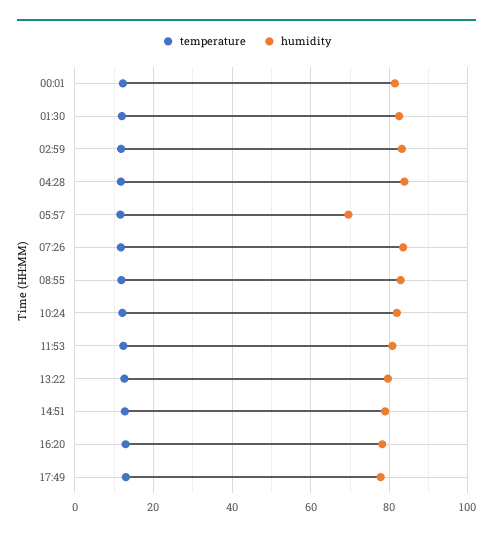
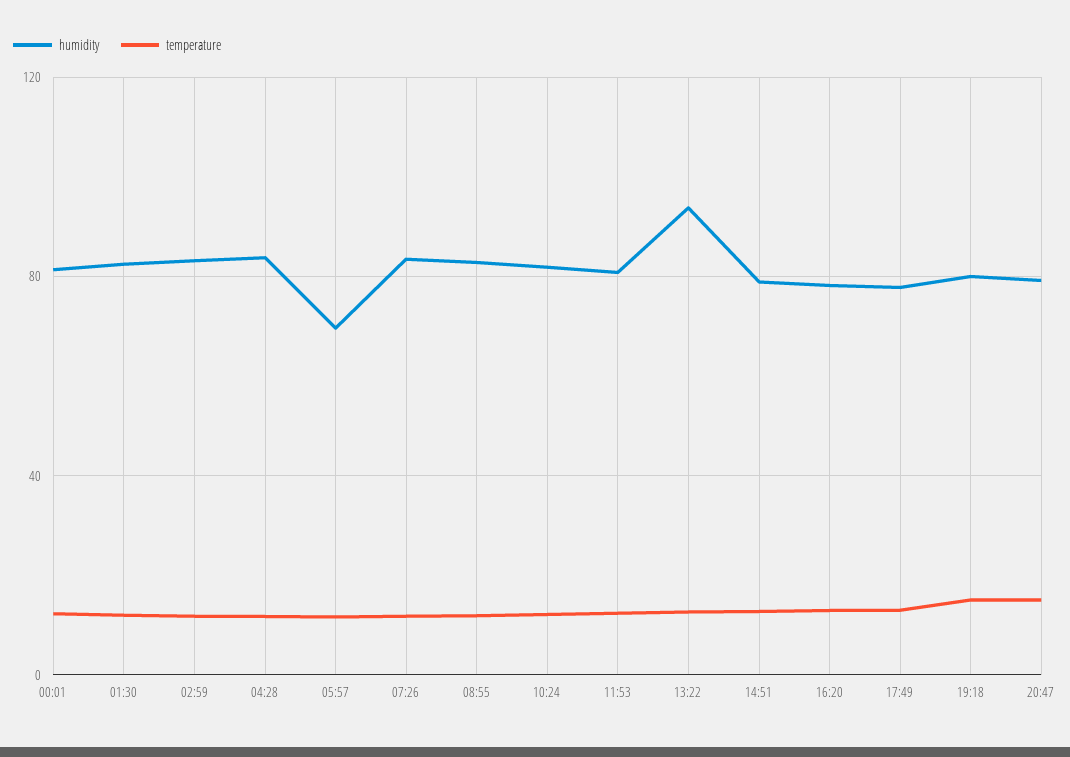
humidity, 13:22: 80 -> 95
humidity, 19:18: none -> 80
temperature, 19:18: none -> 15
humidity, 20:47: none -> 80
temperature, 20:47: none -> 15

